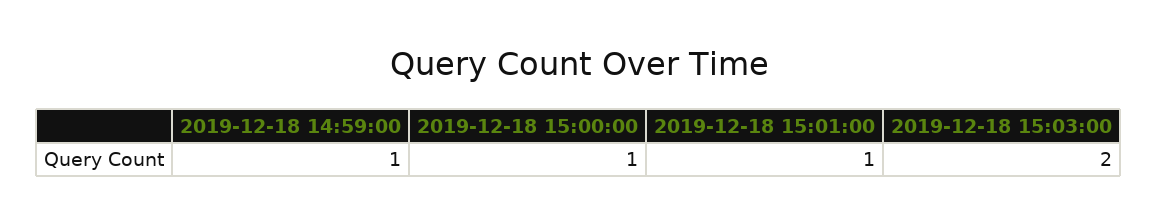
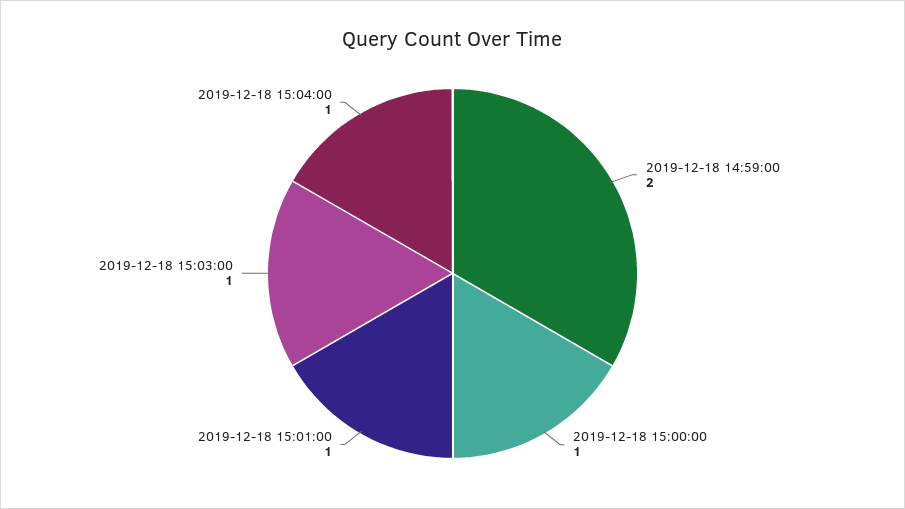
2019-12-18 14:59:00: 1 -> 2
2019-12-18 15:03:00: 2 -> 1
2019-12-18 15:04:00: none -> 1

